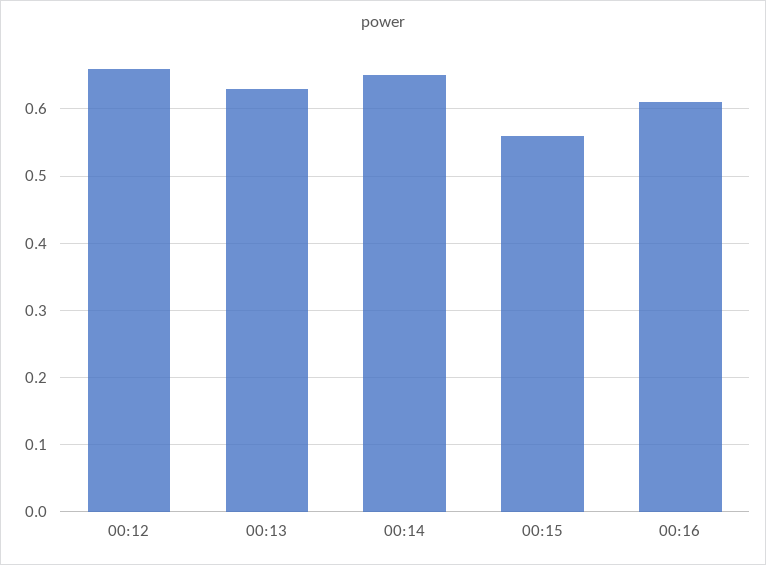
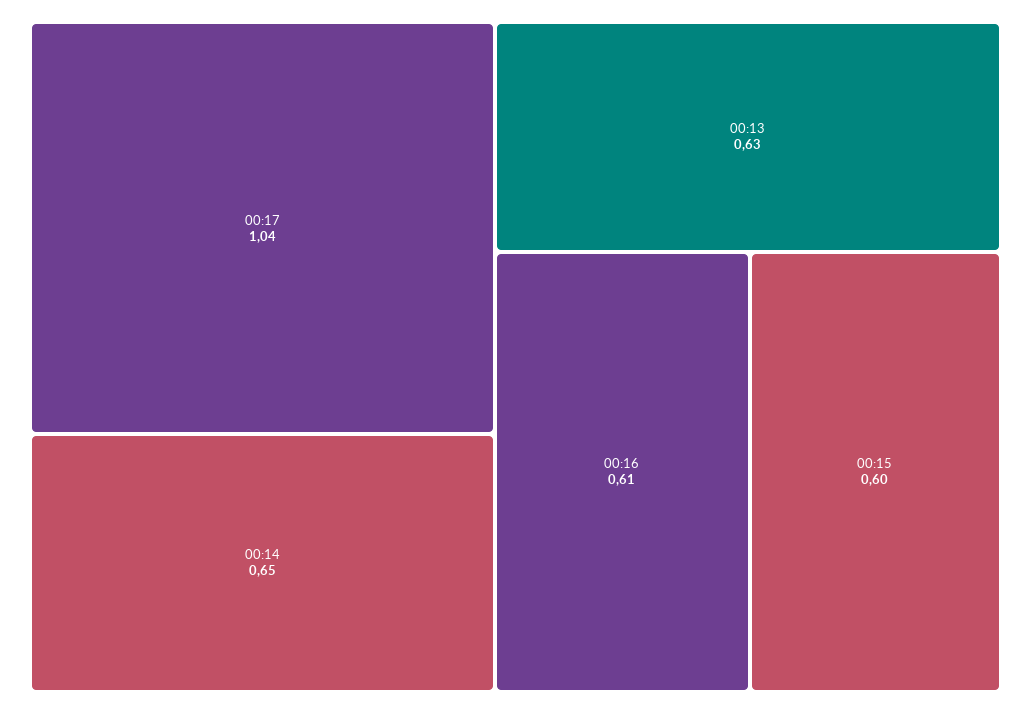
00:12: 0.66 -> none
00:15: 0.56 -> 0.6
00:17: none -> 1.04

